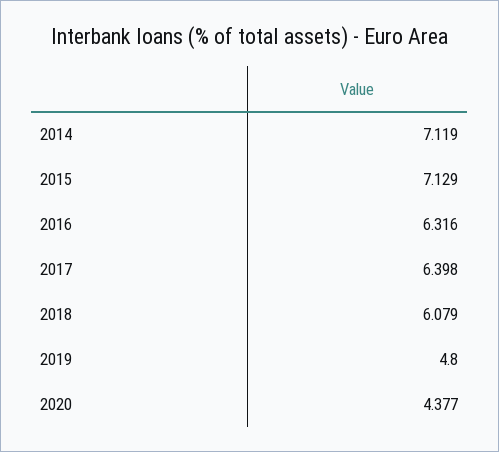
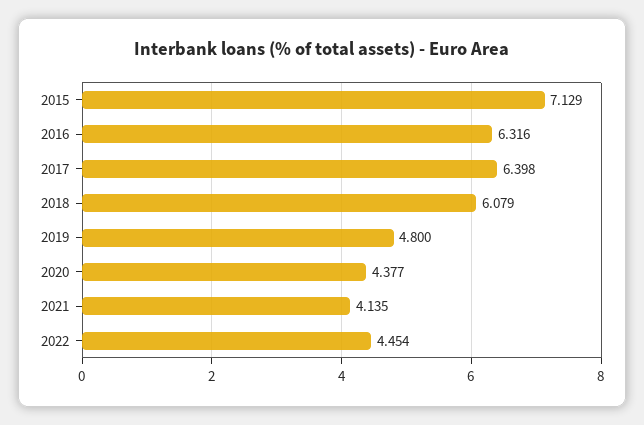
2014: 7.119 -> none
2021: none -> 4.135
2022: none -> 4.454

